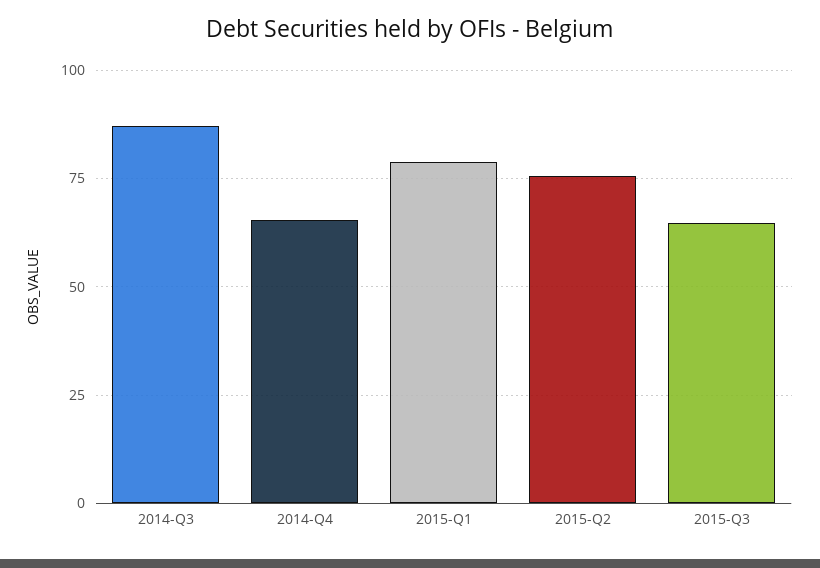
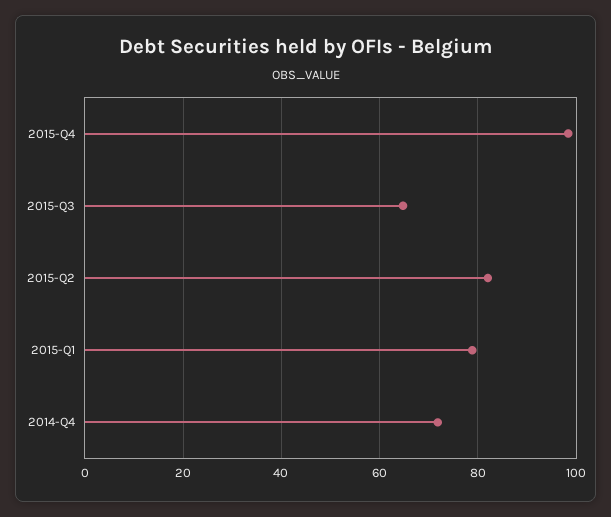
2014-Q3: 87.5 -> none
2014-Q4: 65 -> 72
2015-Q2: 75 -> 82
2015-Q4: none -> 98

